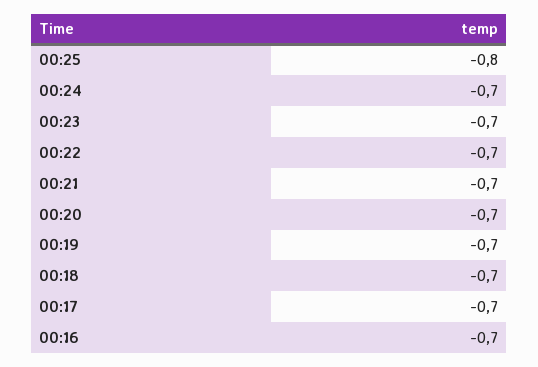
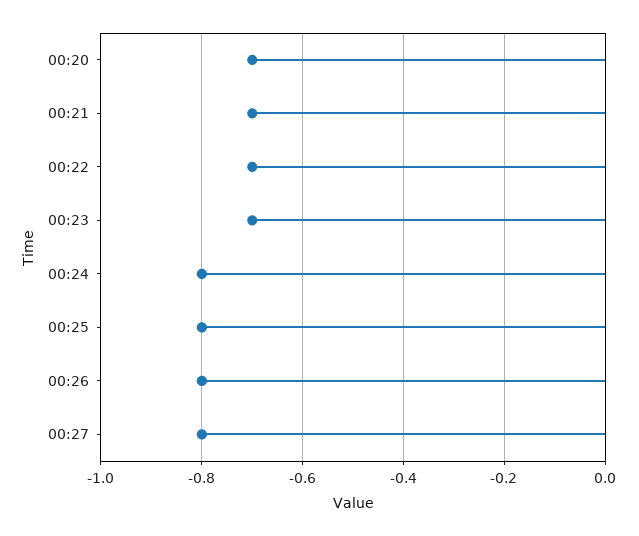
00:24: -0.7 -> -0.8
00:19: -0.7 -> none
00:18: -0.7 -> none
00:17: -0.7 -> none
00:16: -0.7 -> none
00:26: none -> -0.8
00:27: none -> -0.8

